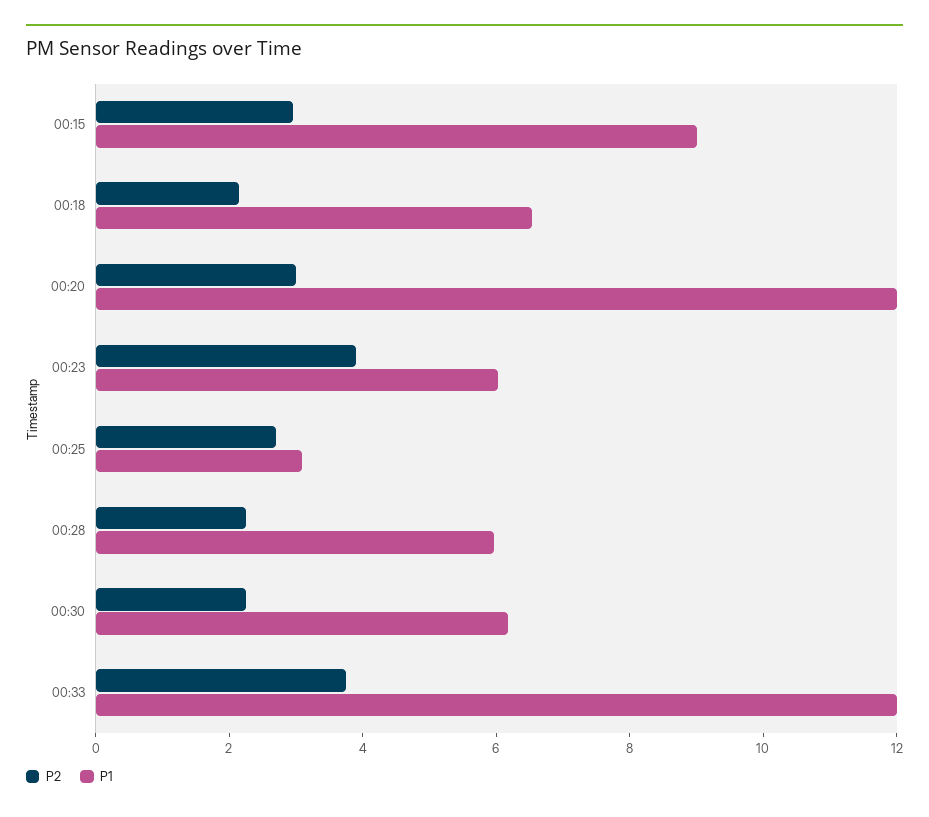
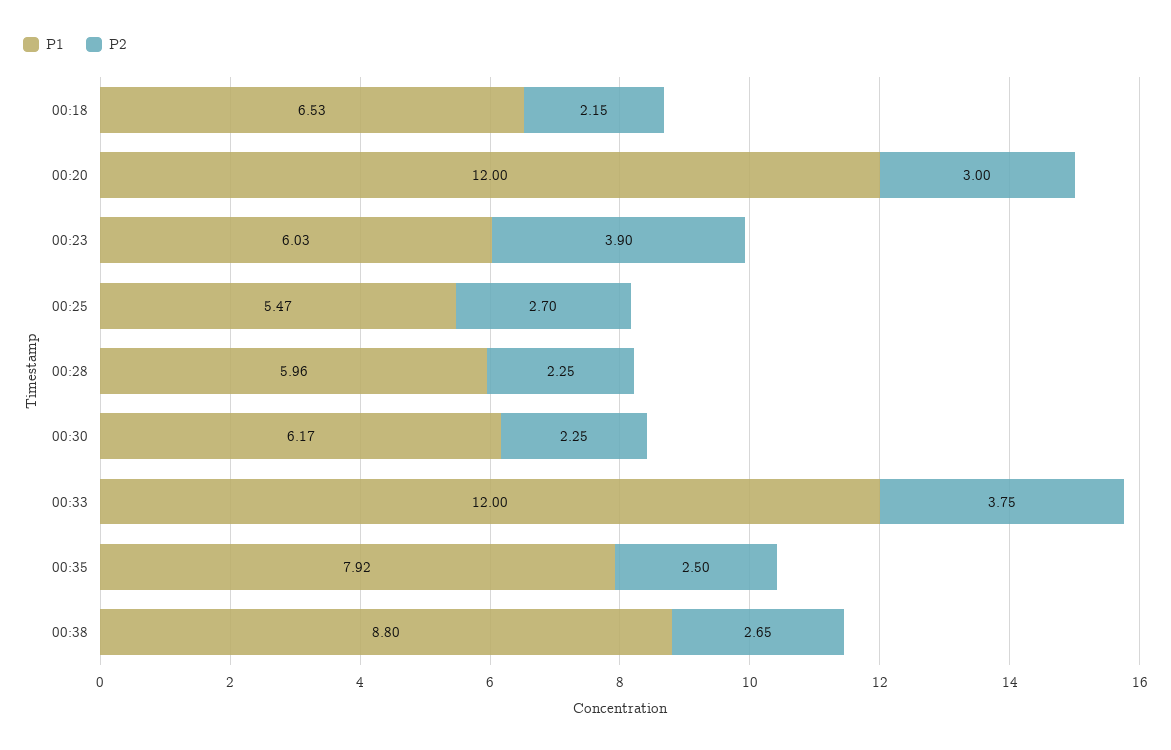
P2, 00:15: 3 -> none
P1, 00:15: 9 -> none
P1, 00:25: 3 -> 5.47
P1, 00:35: none -> 7.92
P2, 00:35: none -> 2.5
P1, 00:38: none -> 8.8
P2, 00:38: none -> 2.65

